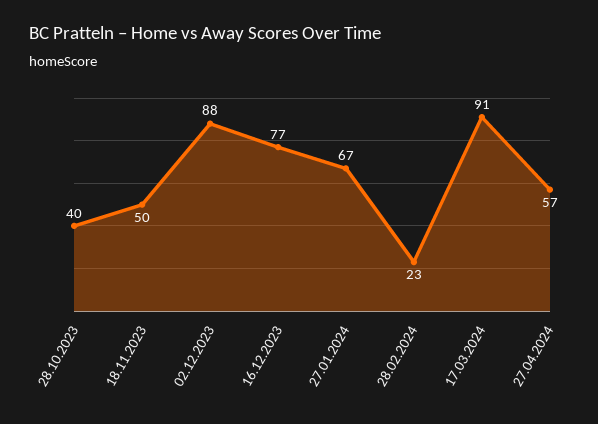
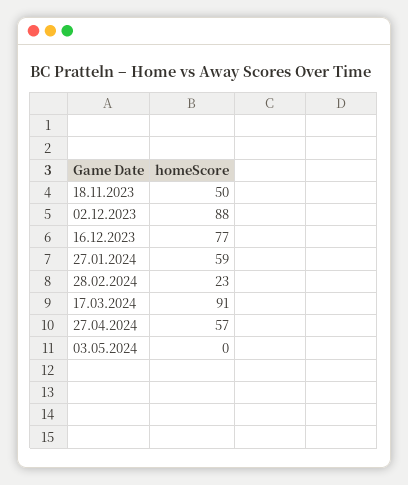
28.10.2023: 40 -> none
27.01.2024: 67 -> 59
03.05.2024: none -> 0

